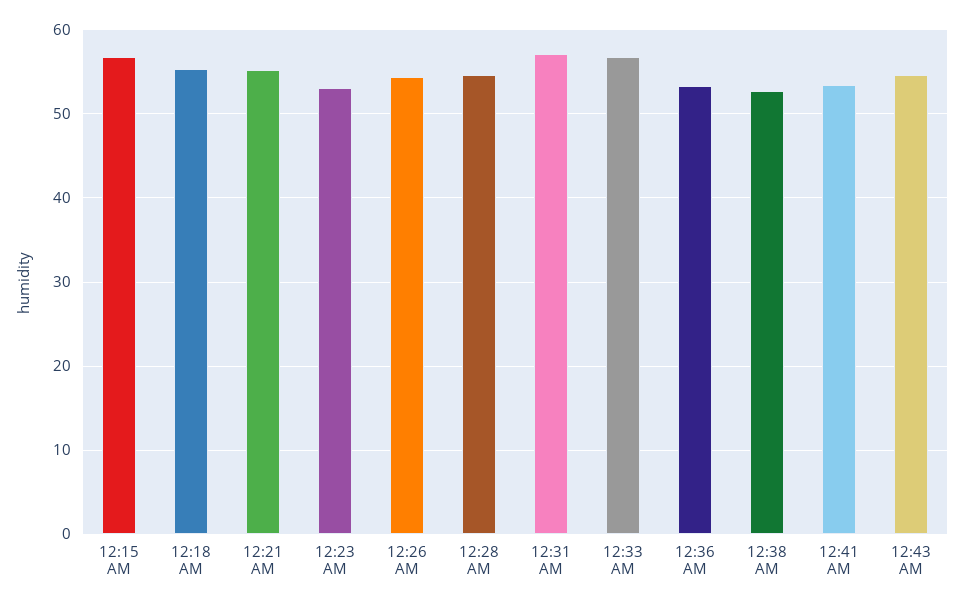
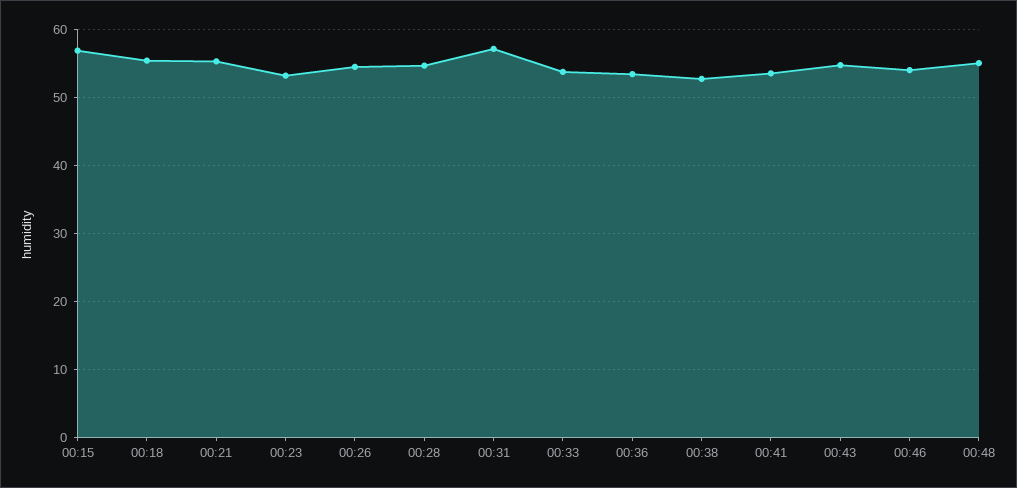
12:33 AM: 57 -> 54
00:46: none -> 54
00:48: none -> 55

